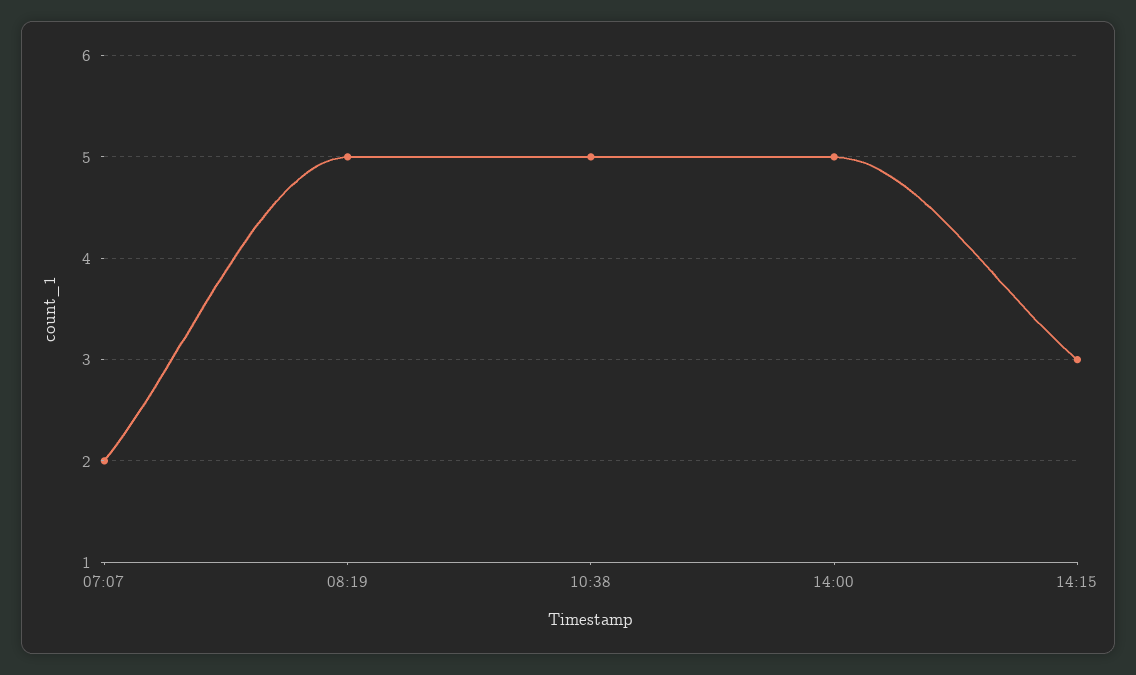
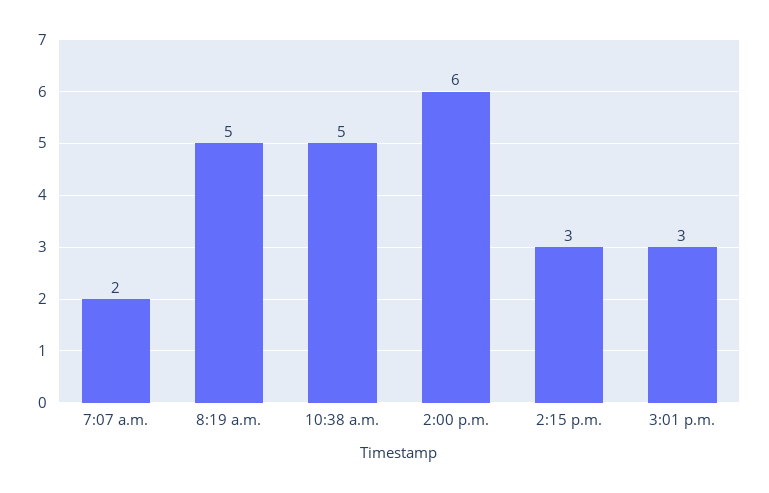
14:00: 5 -> 6
3:01 p.m.: none -> 3

